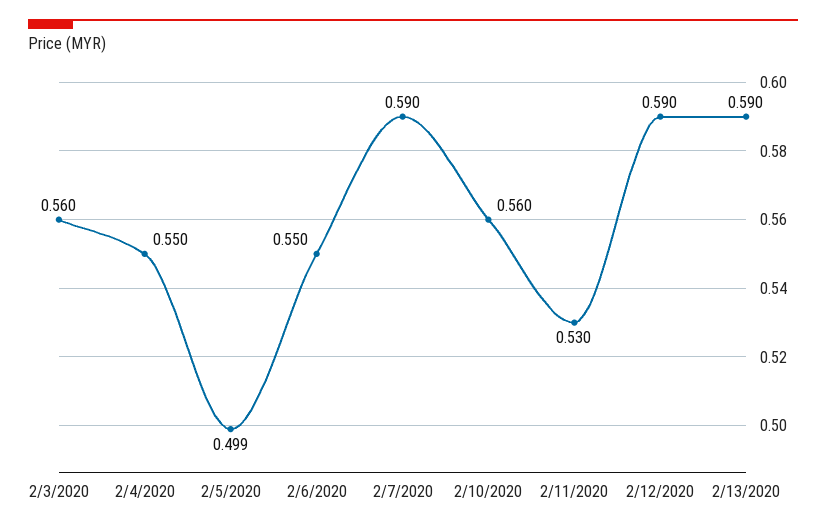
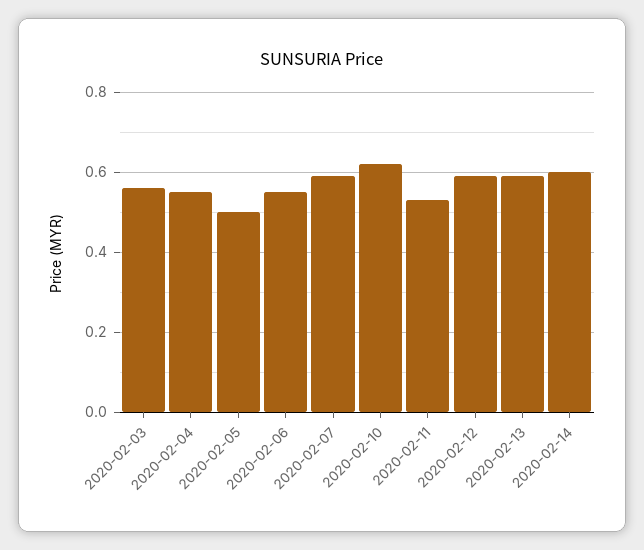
2/10/2020: 0.56 -> 0.62
2020-02-14: none -> 0.6

